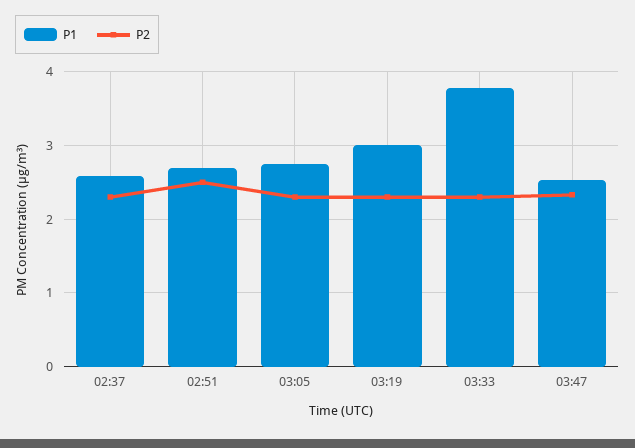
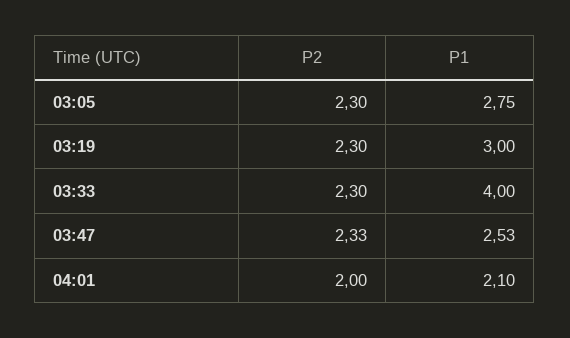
P1, 02:37: 2.6 -> none
P2, 02:37: 2.3 -> none
P1, 02:51: 2.7 -> none
P2, 02:51: 2.5 -> none
P1, 03:33: 3.8 -> 4
P2, 04:01: none -> 2
P1, 04:01: none -> 2.1

